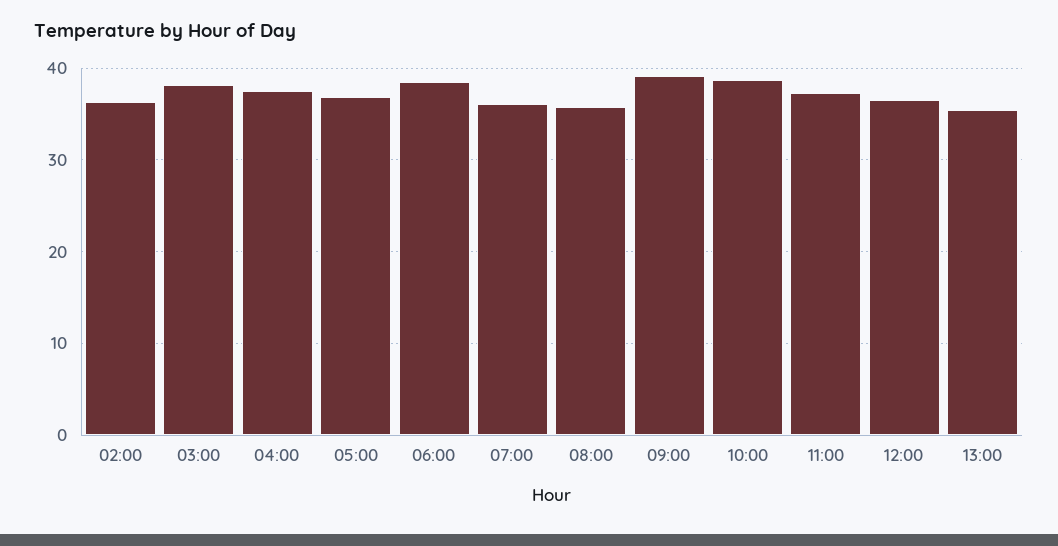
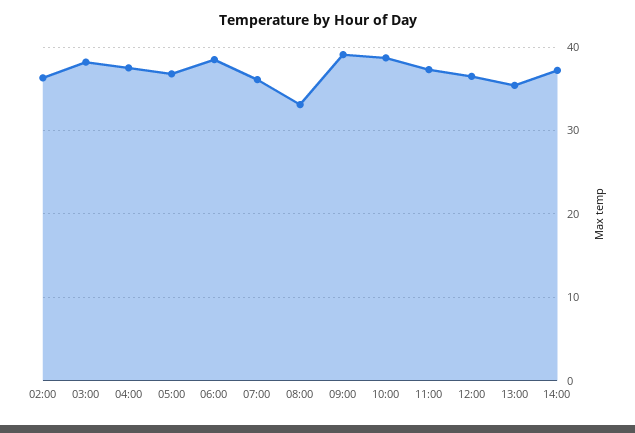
08:00: 36 -> 33
14:00: none -> 37

